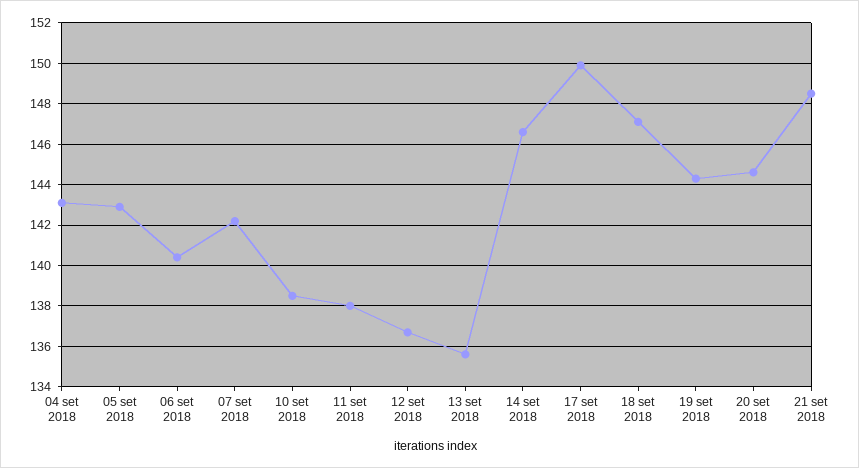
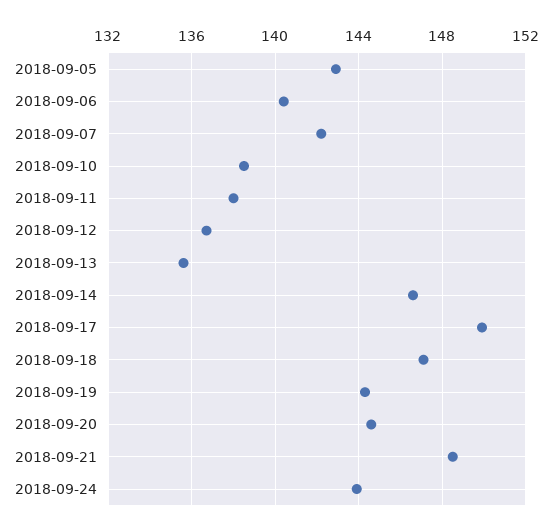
04 set 2018: 143 -> none
2018-09-24: none -> 144

